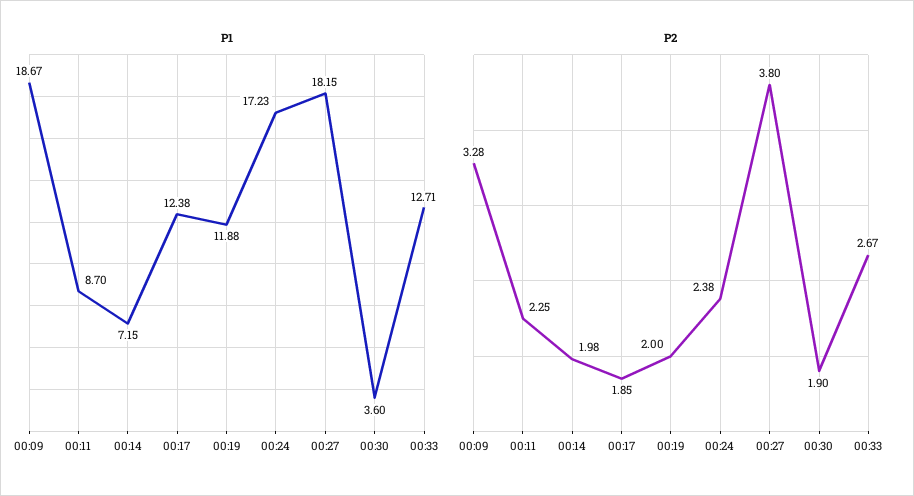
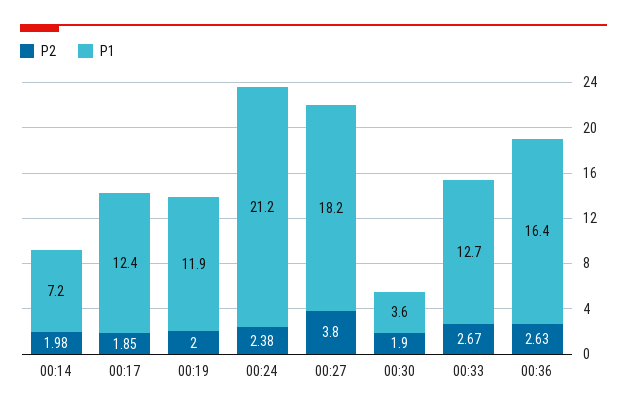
P1, 00:09: 18.67 -> none
P1, 00:11: 8.7 -> none
P1, 00:24: 17.23 -> 21.2
P2, 00:09: 3.28 -> none
P2, 00:11: 2.25 -> none
P2, 00:36: none -> 2.63
P1, 00:36: none -> 16.4

